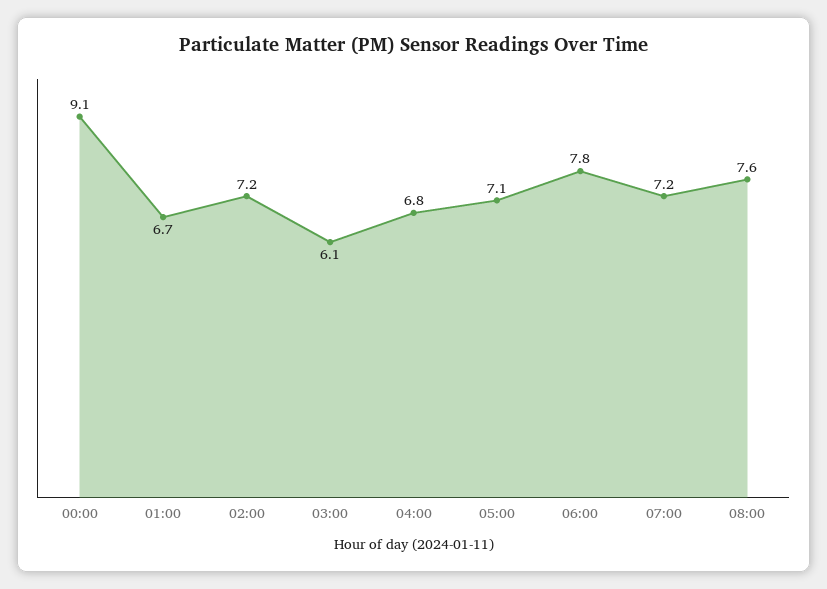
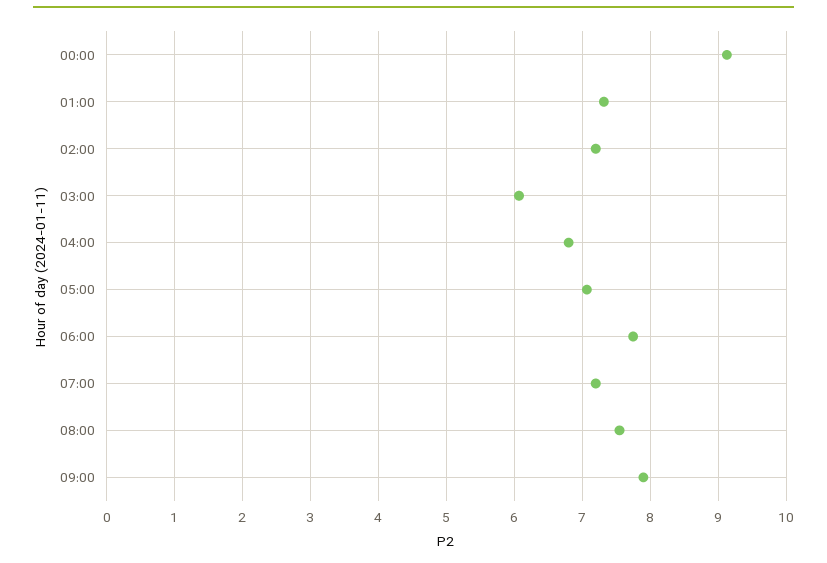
01:00: 6.7 -> 7.3
09:00: none -> 7.9

